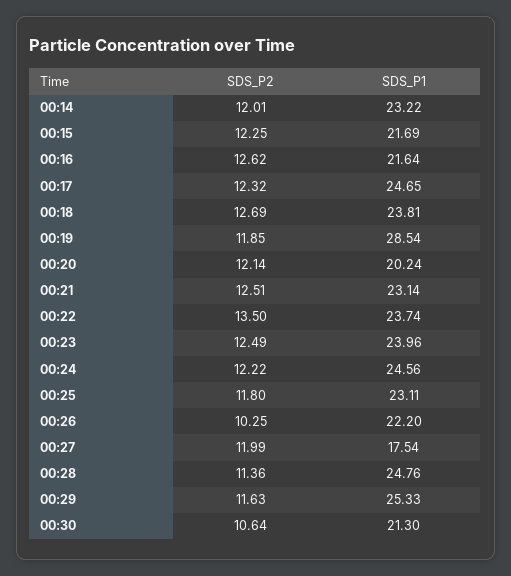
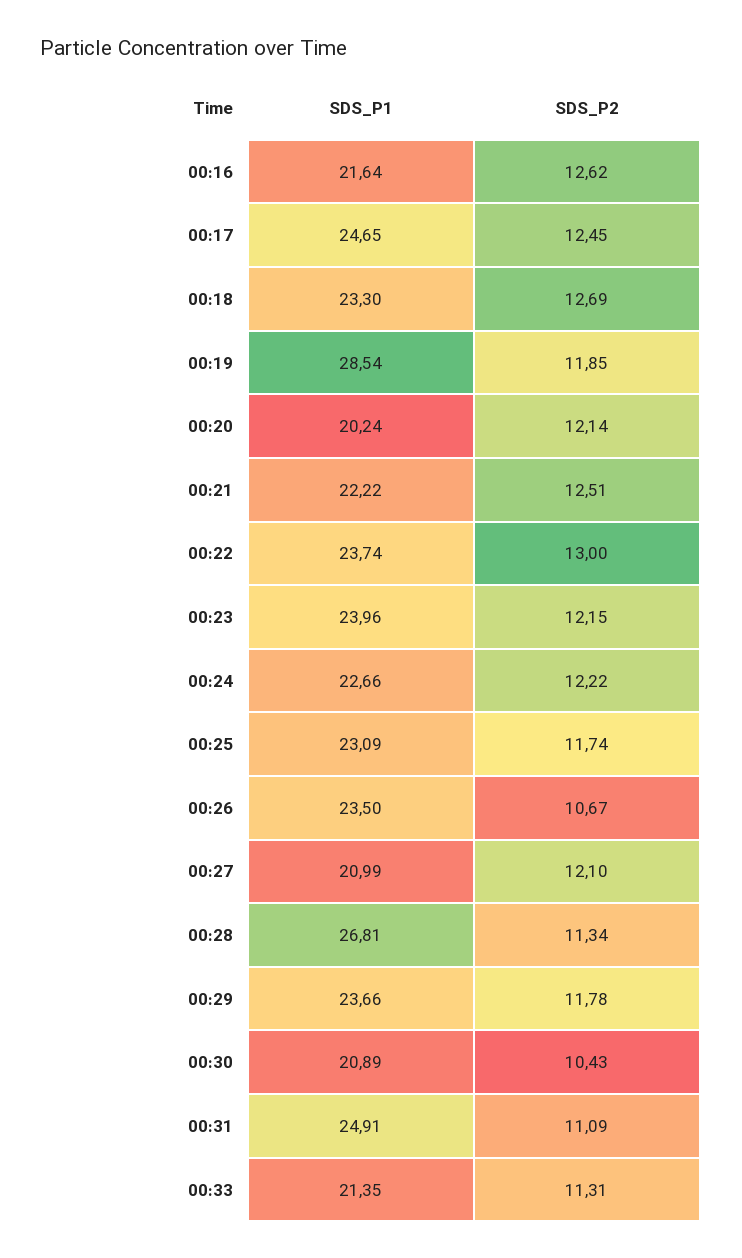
SDS_P2, 00:14: 12.01 -> none
SDS_P1, 00:14: 23.22 -> none
SDS_P2, 00:15: 12.25 -> none
SDS_P1, 00:15: 21.69 -> none
SDS_P2, 00:17: 12.32 -> 12.45
SDS_P1, 00:18: 23.81 -> 23.3
SDS_P1, 00:21: 23.14 -> 22.22
SDS_P2, 00:22: 13.5 -> 13
SDS_P2, 00:23: 12.49 -> 12.15
SDS_P1, 00:24: 24.56 -> 22.66
SDS_P2, 00:25: 11.8 -> 11.74
SDS_P1, 00:25: 23.11 -> 23.09
SDS_P2, 00:26: 10.25 -> 10.67
SDS_P1, 00:26: 22.2 -> 23.5
SDS_P2, 00:27: 11.99 -> 12.1
SDS_P1, 00:27: 17.54 -> 20.99
SDS_P2, 00:28: 11.36 -> 11.34
SDS_P1, 00:28: 24.76 -> 26.81
SDS_P2, 00:29: 11.63 -> 11.78
SDS_P1, 00:29: 25.33 -> 23.66
SDS_P2, 00:30: 10.64 -> 10.43
SDS_P1, 00:30: 21.3 -> 20.89
SDS_P1, 00:31: none -> 24.91
SDS_P2, 00:31: none -> 11.09
SDS_P1, 00:33: none -> 21.35
SDS_P2, 00:33: none -> 11.31

